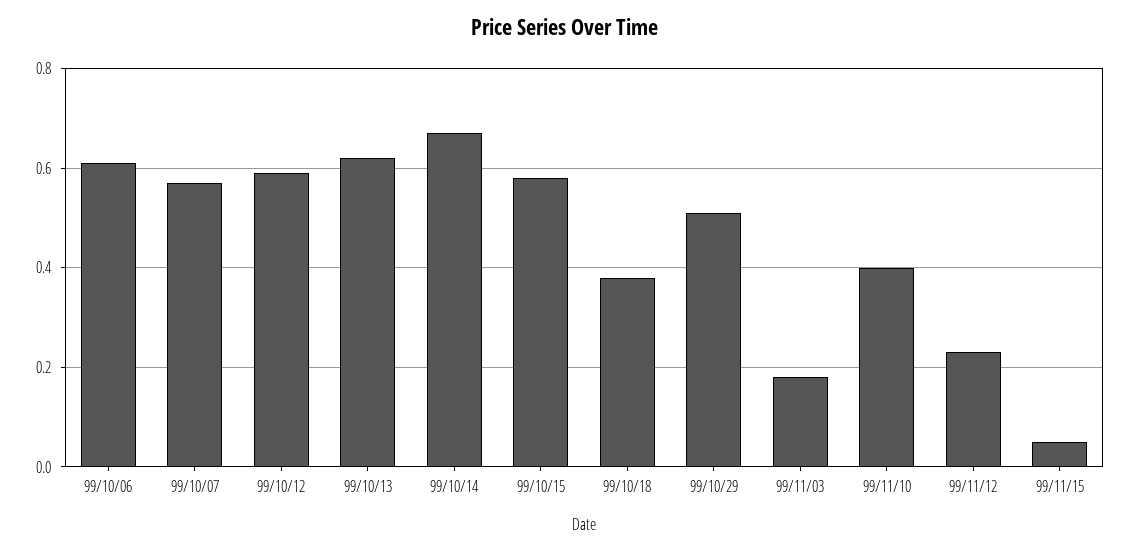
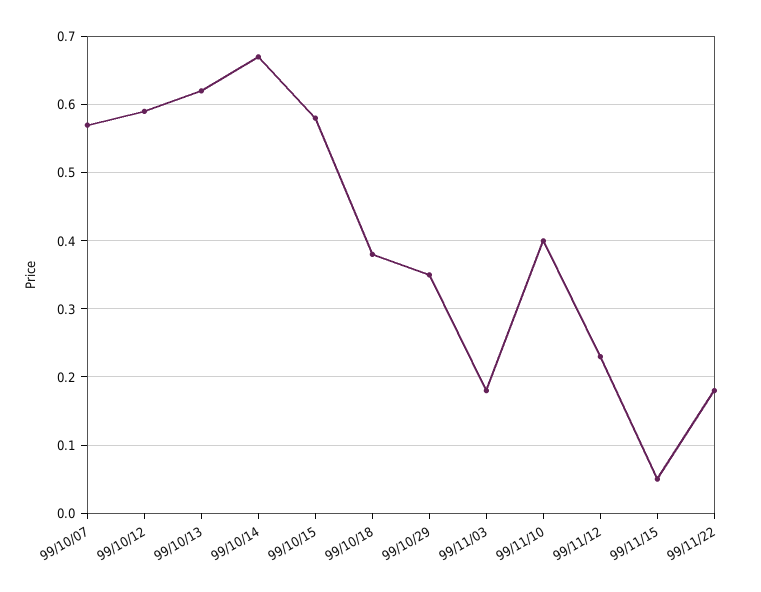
99/10/06: 0.6 -> none
99/10/29: 0.5 -> 0.35
99/11/22: none -> 0.18

